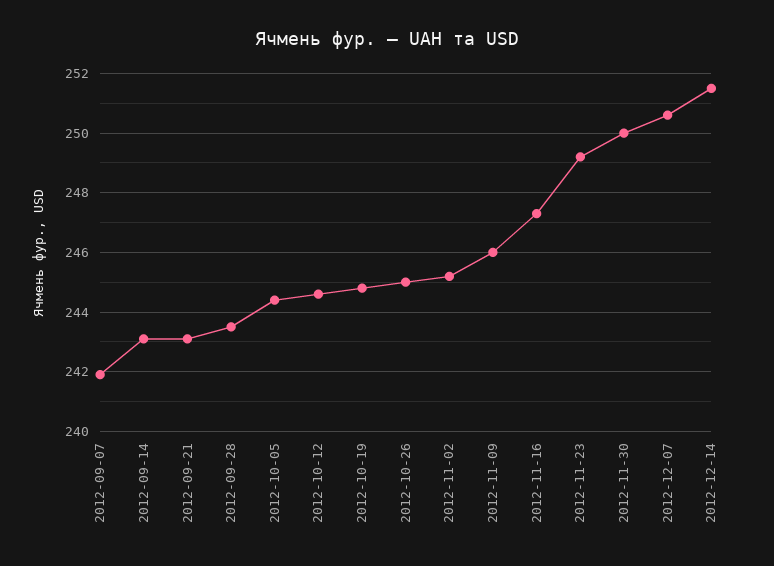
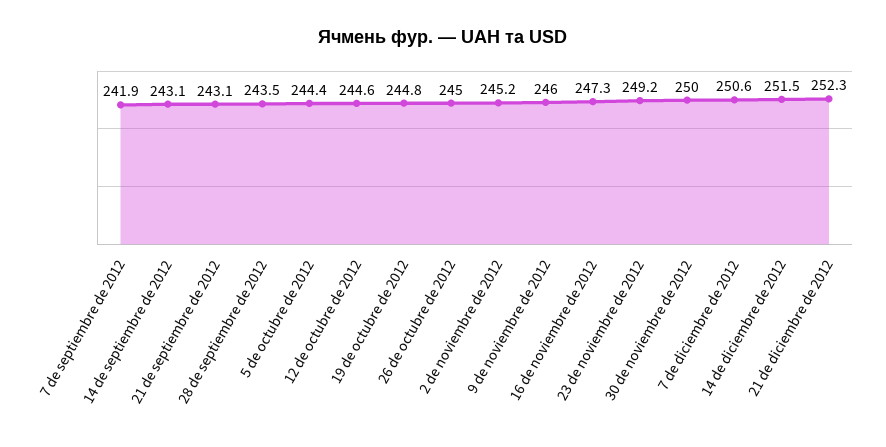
21 de diciembre de 2012: none -> 252.3

